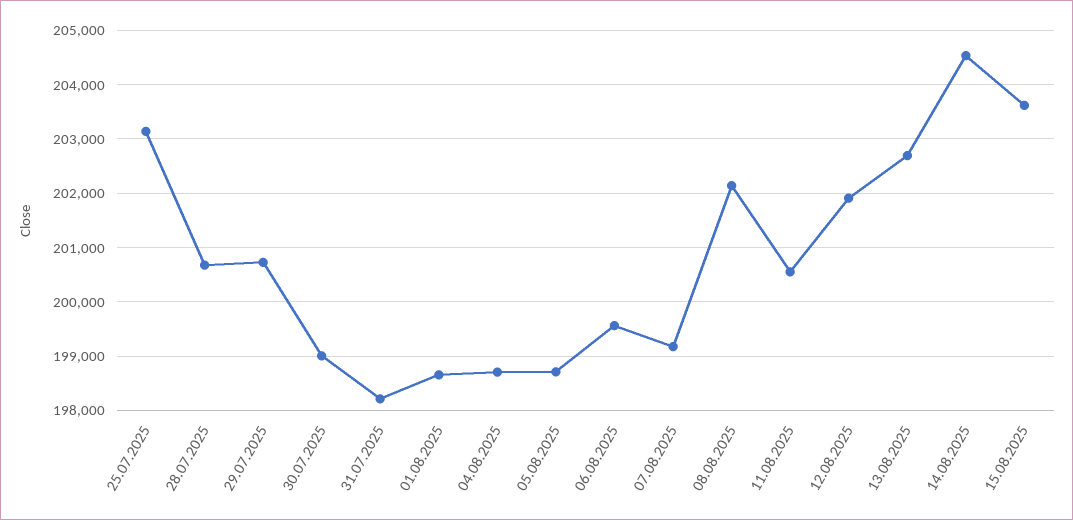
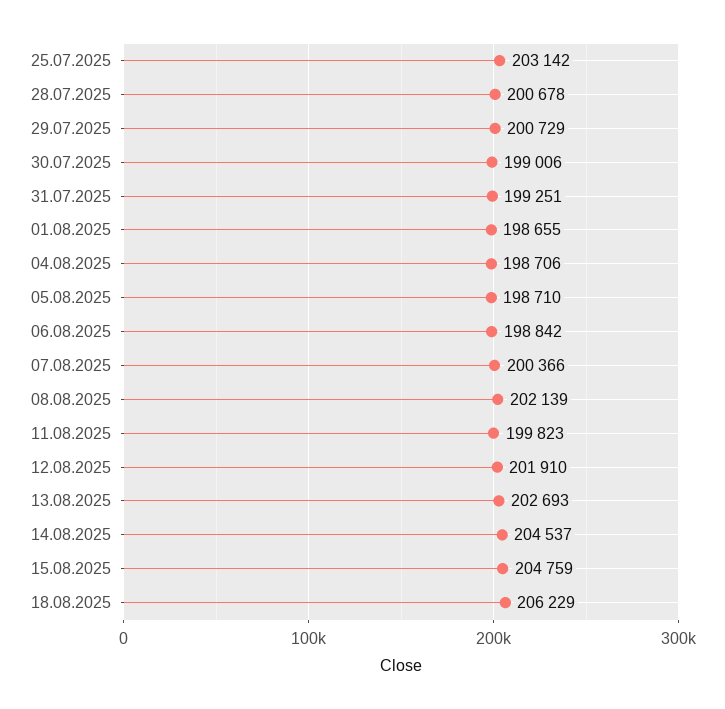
31.07.2025: 198200 -> 199251
06.08.2025: 199600 -> 198842
07.08.2025: 199200 -> 200366
11.08.2025: 200600 -> 199823
15.08.2025: 203600 -> 204759
18.08.2025: none -> 206229

